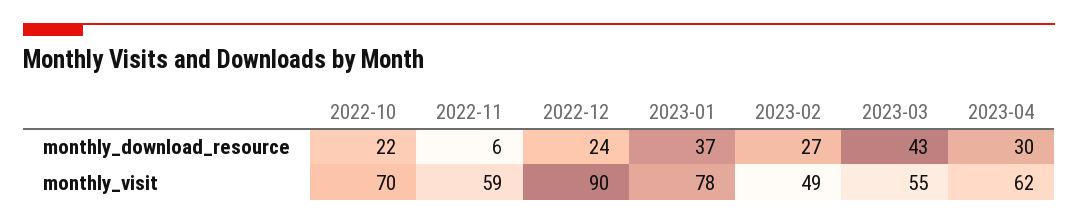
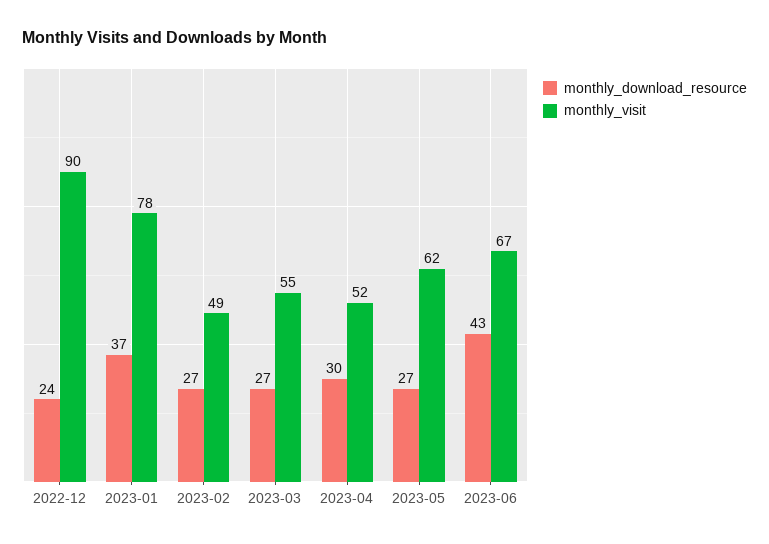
monthly_download_resource, 2022-10: 22 -> none
monthly_download_resource, 2022-11: 6 -> none
monthly_download_resource, 2023-03: 43 -> 27
monthly_visit, 2022-10: 70 -> none
monthly_visit, 2022-11: 59 -> none
monthly_visit, 2023-04: 62 -> 52
monthly_download_resource, 2023-05: none -> 27
monthly_visit, 2023-05: none -> 62
monthly_download_resource, 2023-06: none -> 43
monthly_visit, 2023-06: none -> 67

